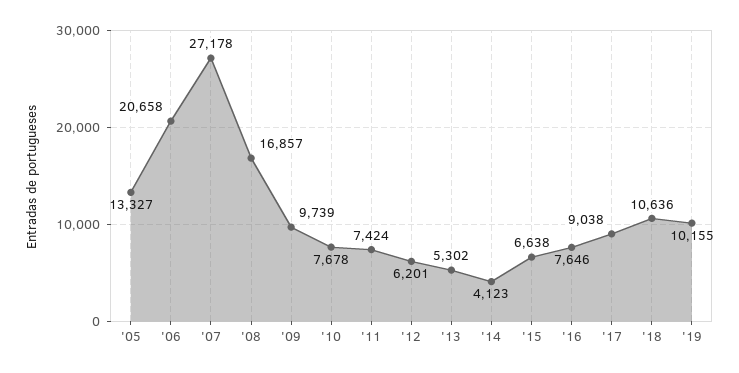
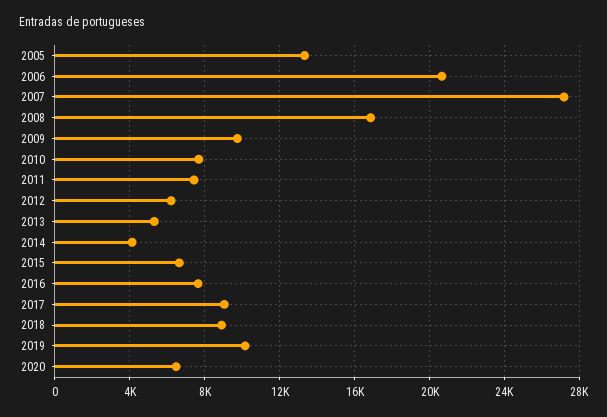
'18: 10636 -> 9000
2020: none -> 6500

